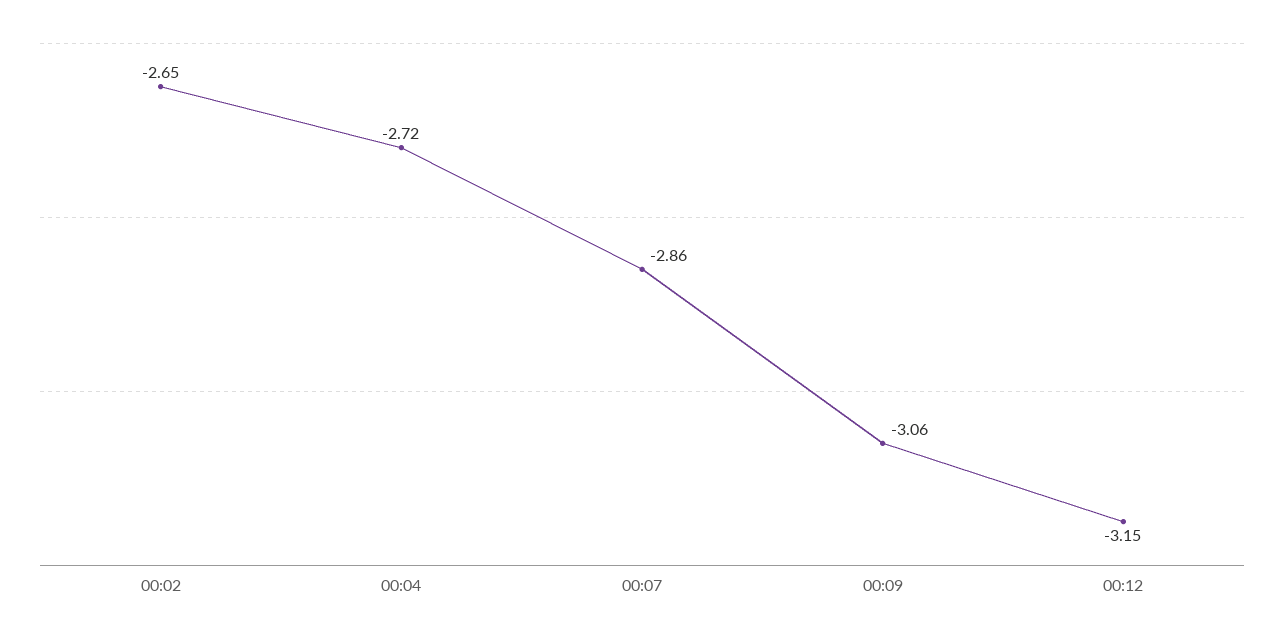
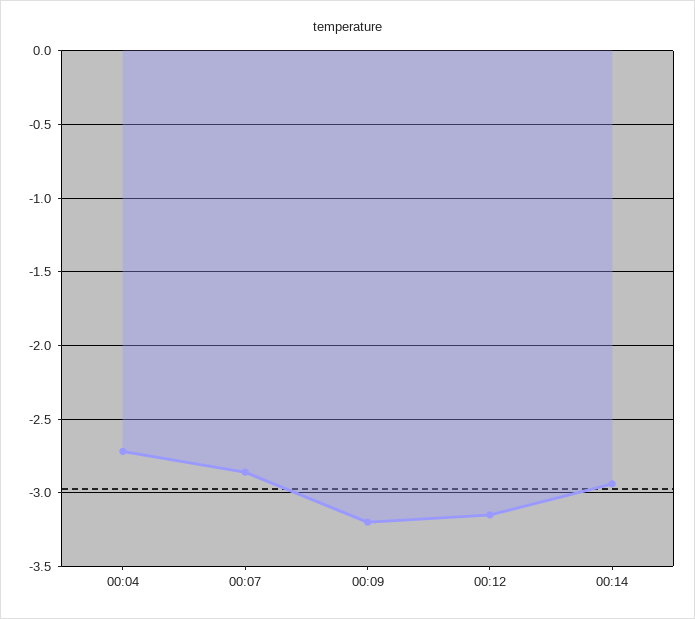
00:02: -2.65 -> none
00:09: -3.06 -> -3.2
00:14: none -> -2.95

